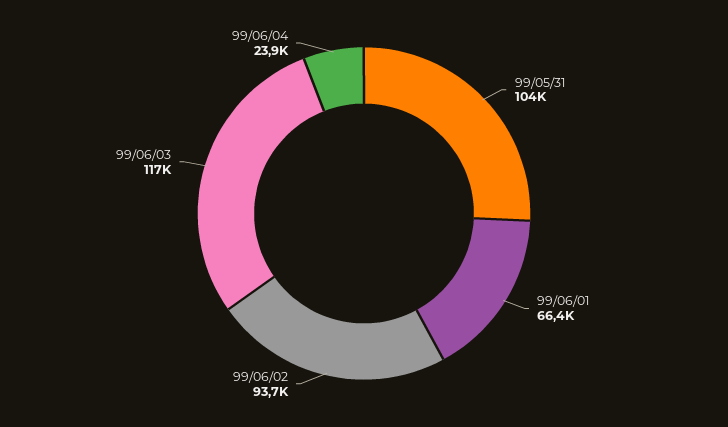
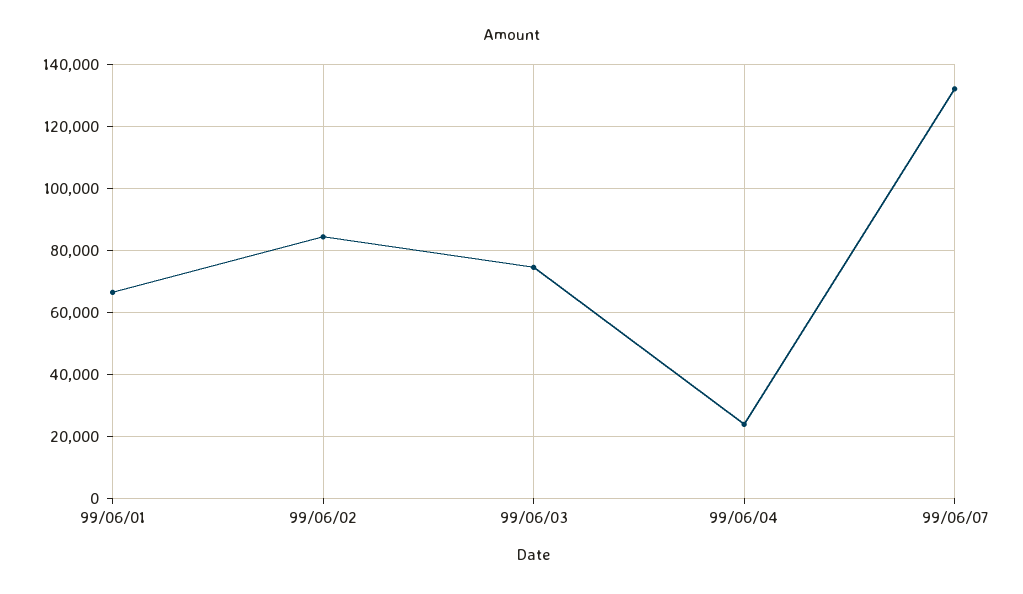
99/05/31: 104000 -> none
99/06/02: 93700 -> 84000
99/06/03: 117000 -> 74000
99/06/07: none -> 132000

